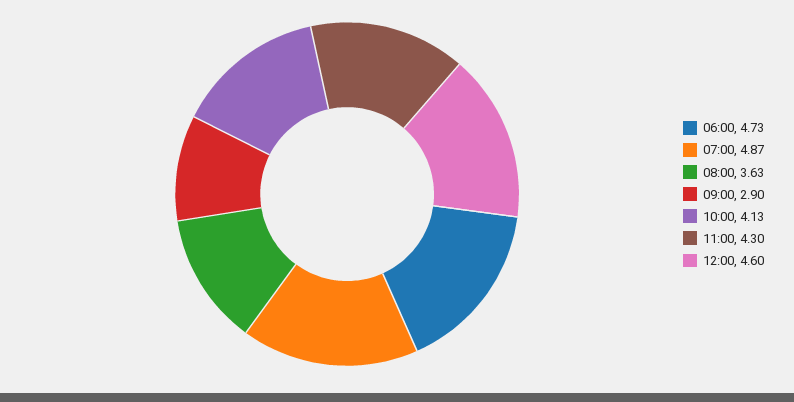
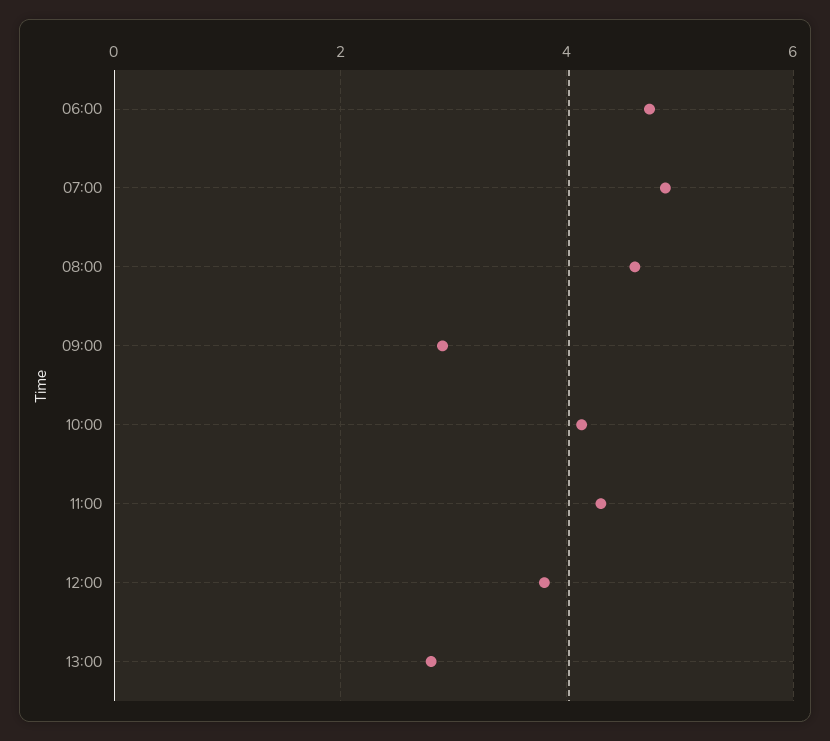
08:00: 3.63 -> 4.6
12:00: 4.6 -> 3.8
13:00: none -> 2.8

